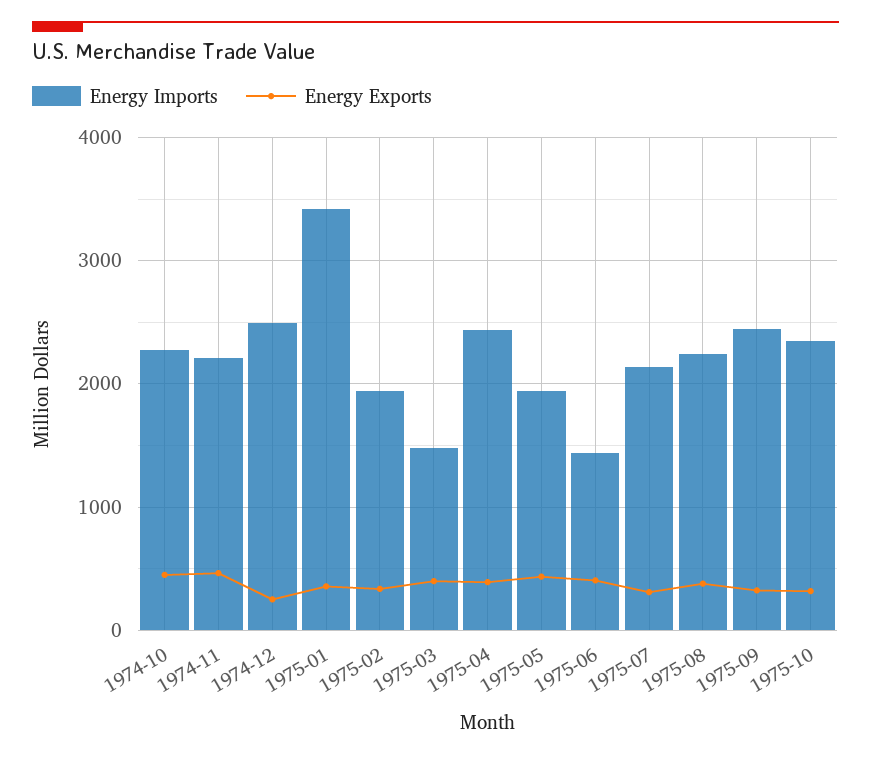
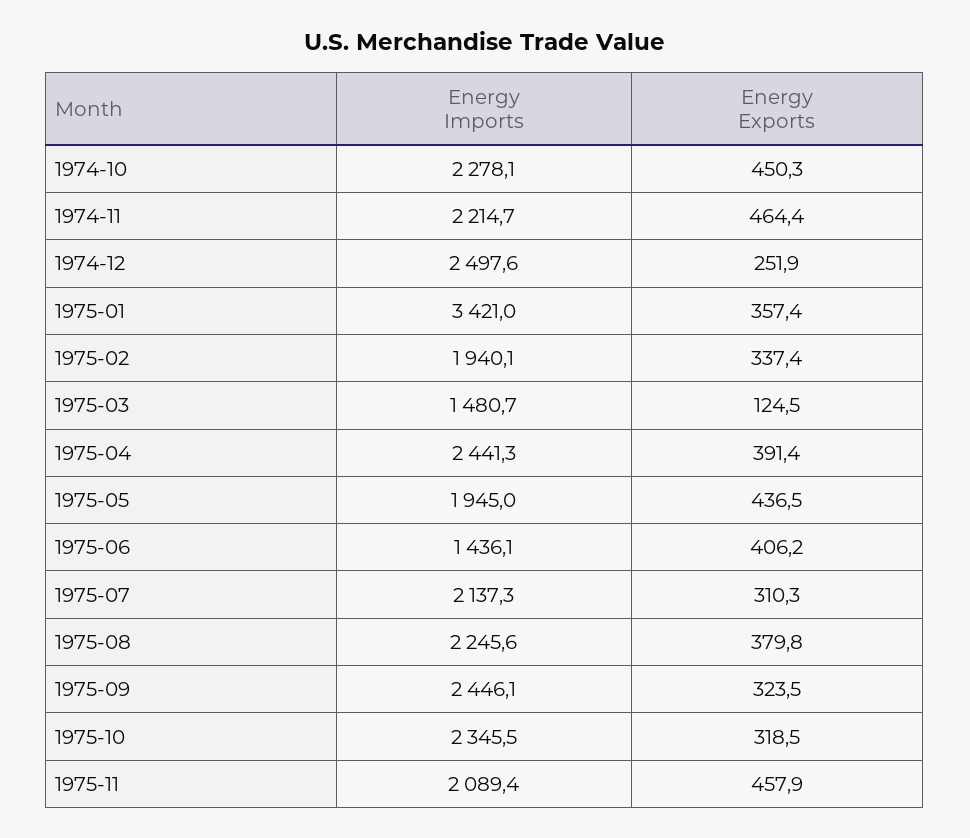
Energy Exports, 1975-03: 400 -> 124.5
Energy Imports, 1975-11: none -> 2089.4
Energy Exports, 1975-11: none -> 457.9

